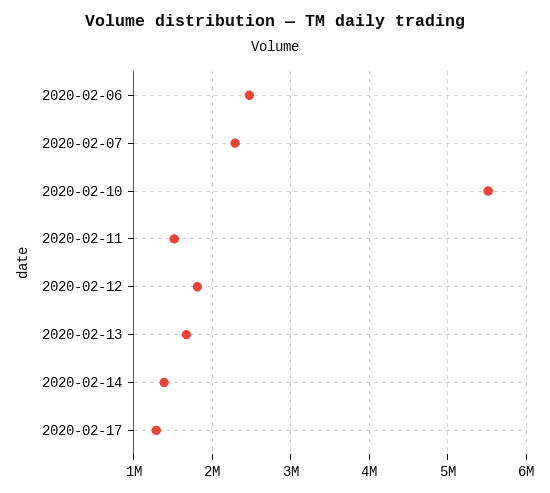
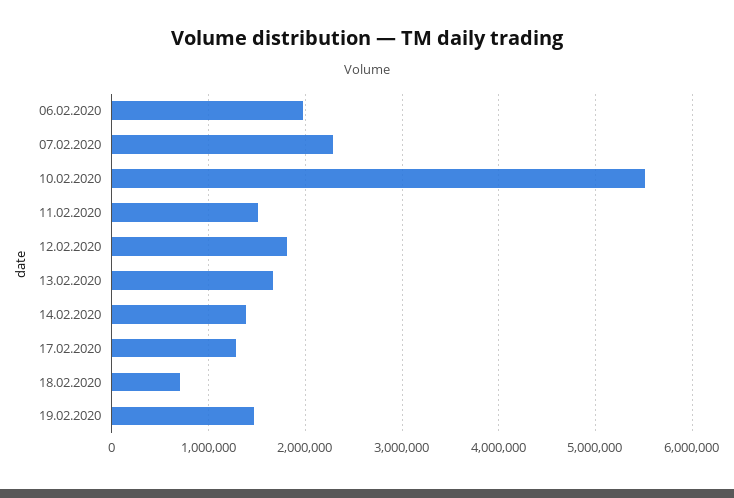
2020-02-06: 2500000 -> 2000000
18.02.2020: none -> 700000
19.02.2020: none -> 1500000

